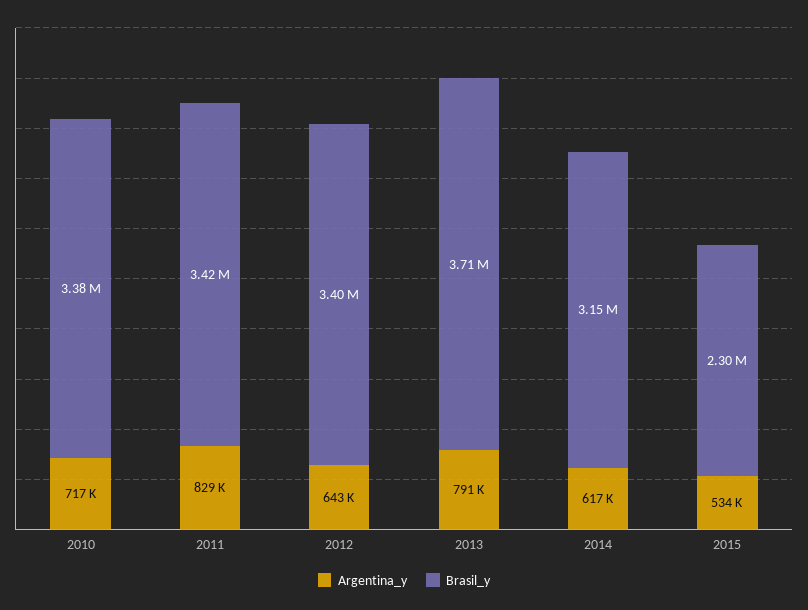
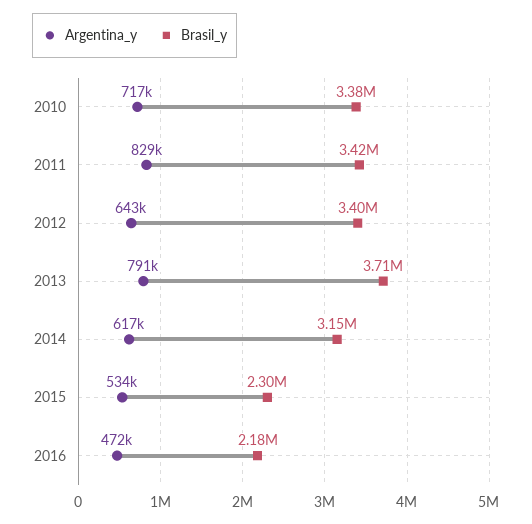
Argentina_y, 2016: none -> 472000
Brasil_y, 2016: none -> 2180000

